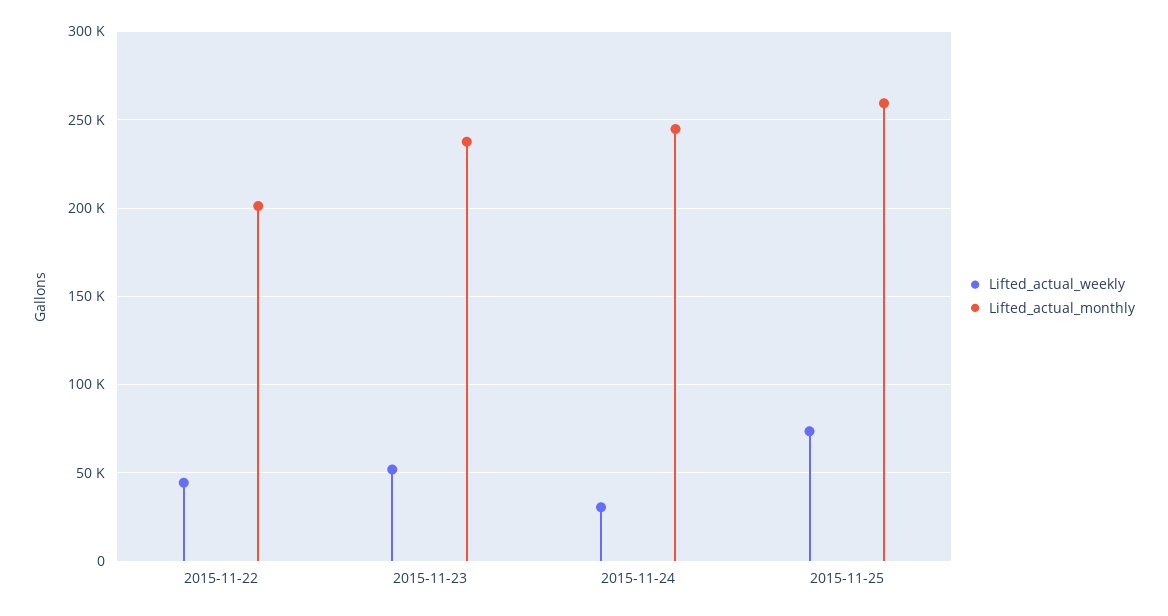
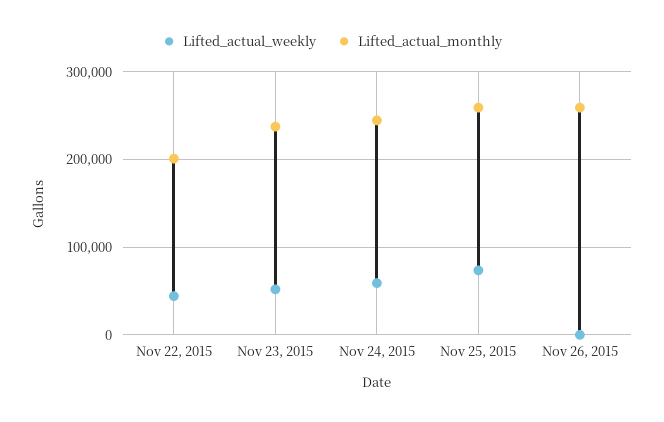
Lifted_actual_weekly, 2015-11-24: 30000 -> 60000
Lifted_actual_weekly, Nov 26, 2015: none -> 0
Lifted_actual_monthly, Nov 26, 2015: none -> 260000

